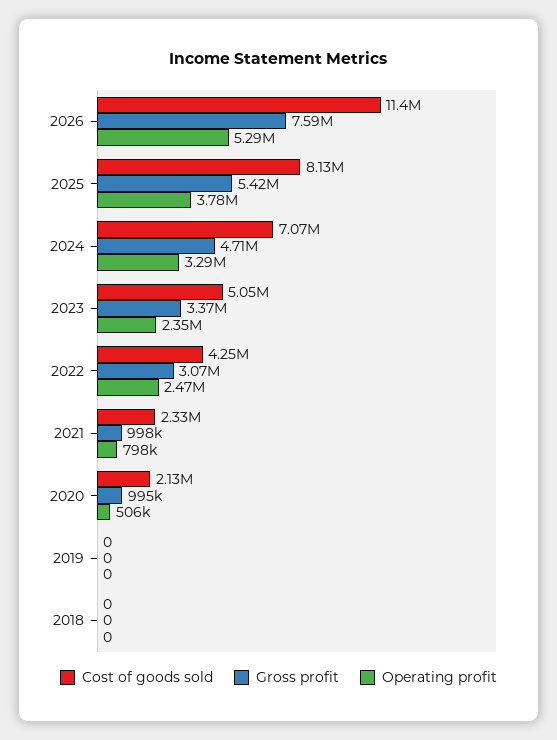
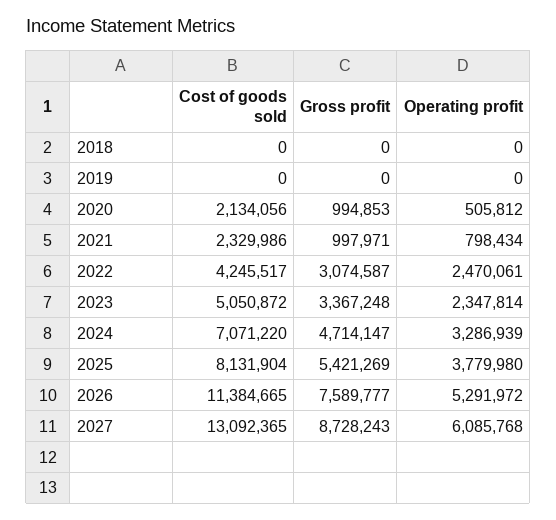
Cost of goods sold, 2027: none -> 13092365
Gross profit, 2027: none -> 8728243
Operating profit, 2027: none -> 6085768

